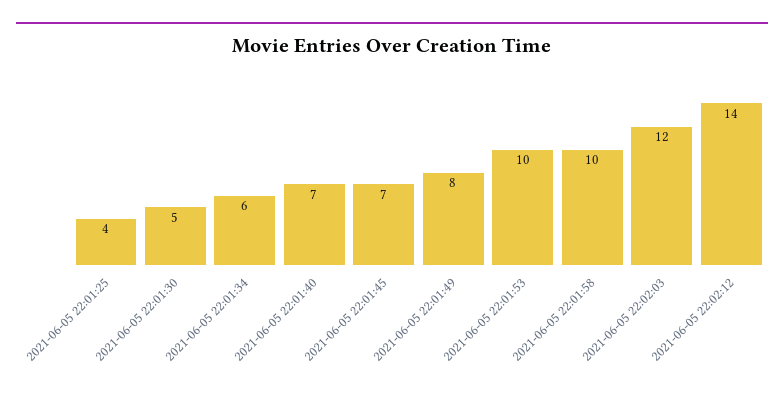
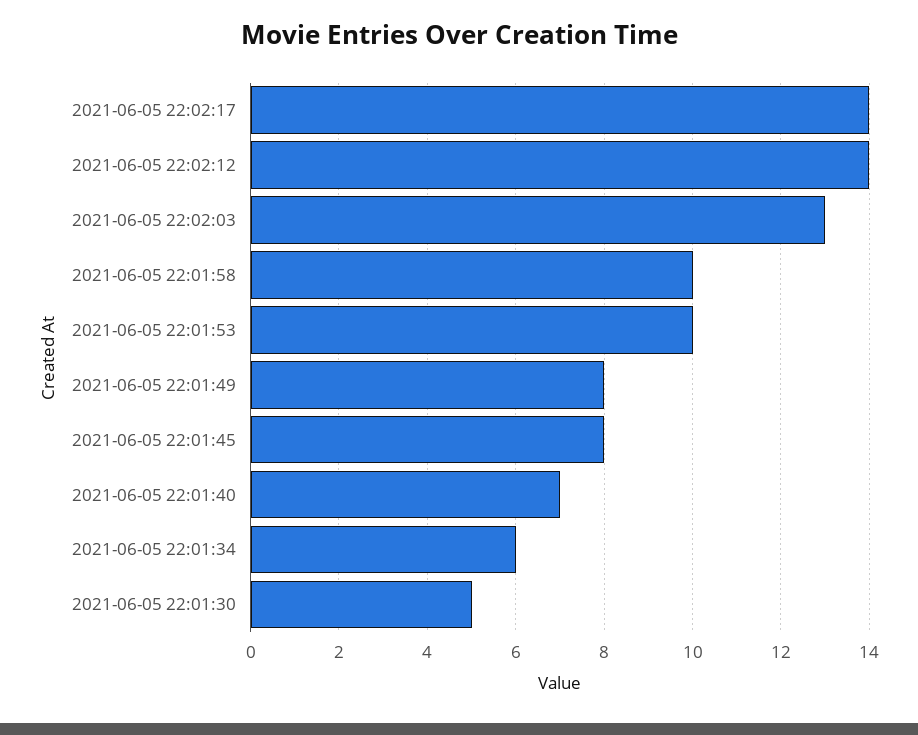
2021-06-05 22:01:25: 4 -> none
2021-06-05 22:01:45: 7 -> 8
2021-06-05 22:02:03: 12 -> 13
2021-06-05 22:02:17: none -> 14

